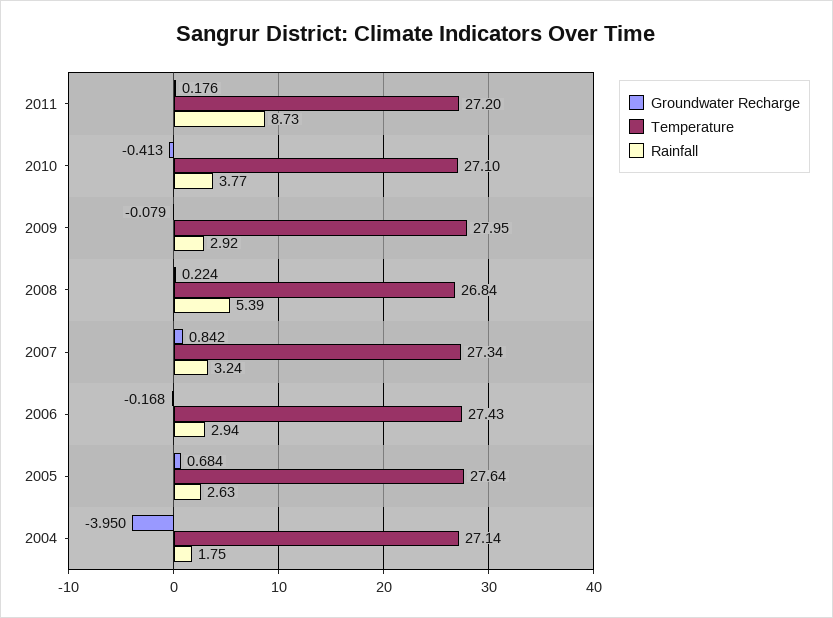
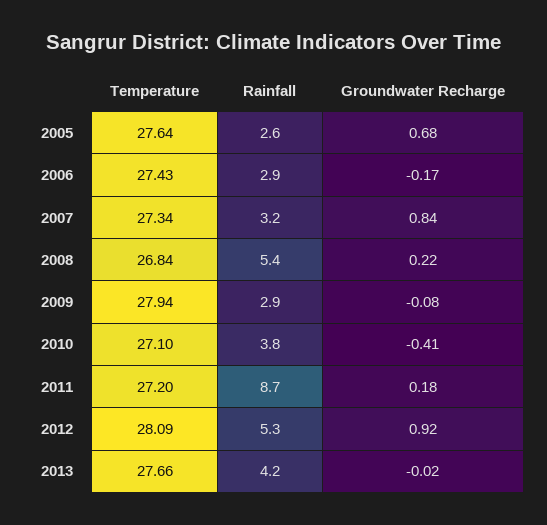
Temperature, 2009: 27.95 -> 27.94
Groundwater Recharge, 2004: -3.95 -> none
Temperature, 2004: 27.14 -> none
Rainfall, 2004: 1.75 -> none
Temperature, 2012: none -> 28.09
Rainfall, 2012: none -> 5.3
Groundwater Recharge, 2012: none -> 0.92
Temperature, 2013: none -> 27.66
Rainfall, 2013: none -> 4.2
Groundwater Recharge, 2013: none -> -0.02

